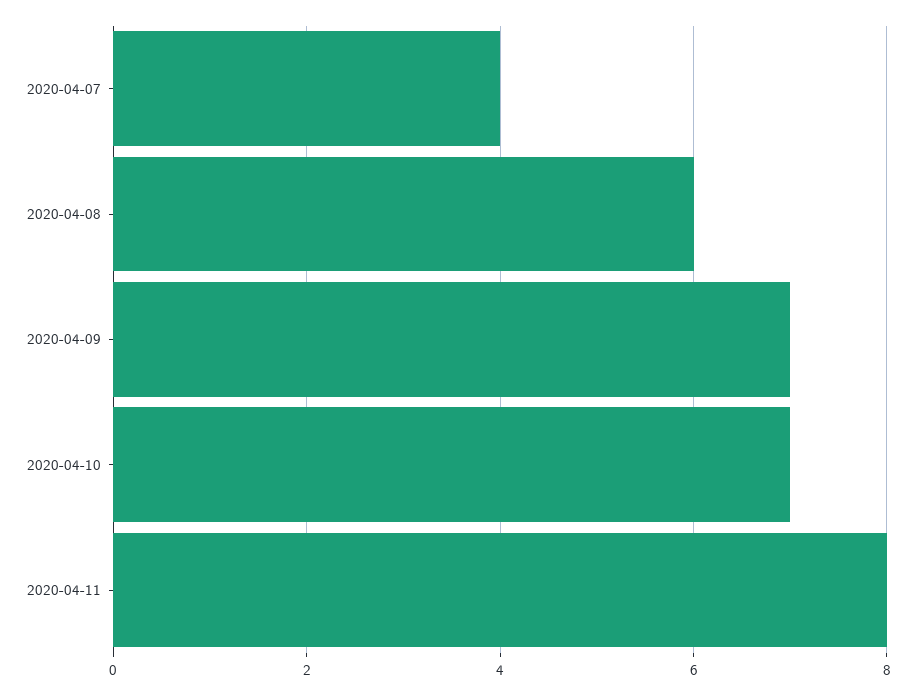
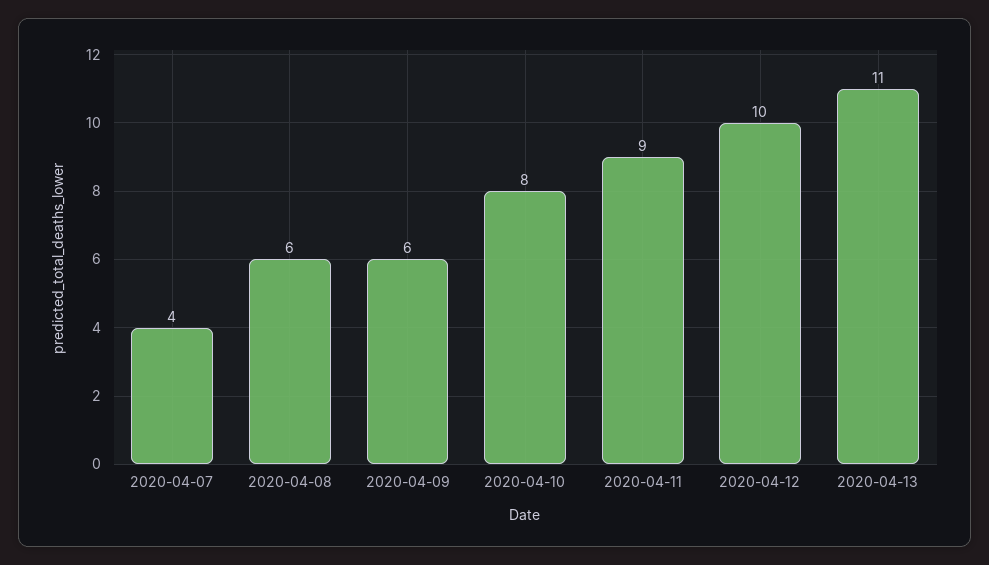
2020-04-09: 7 -> 6
2020-04-10: 7 -> 8
2020-04-11: 8 -> 9
2020-04-12: none -> 10
2020-04-13: none -> 11

